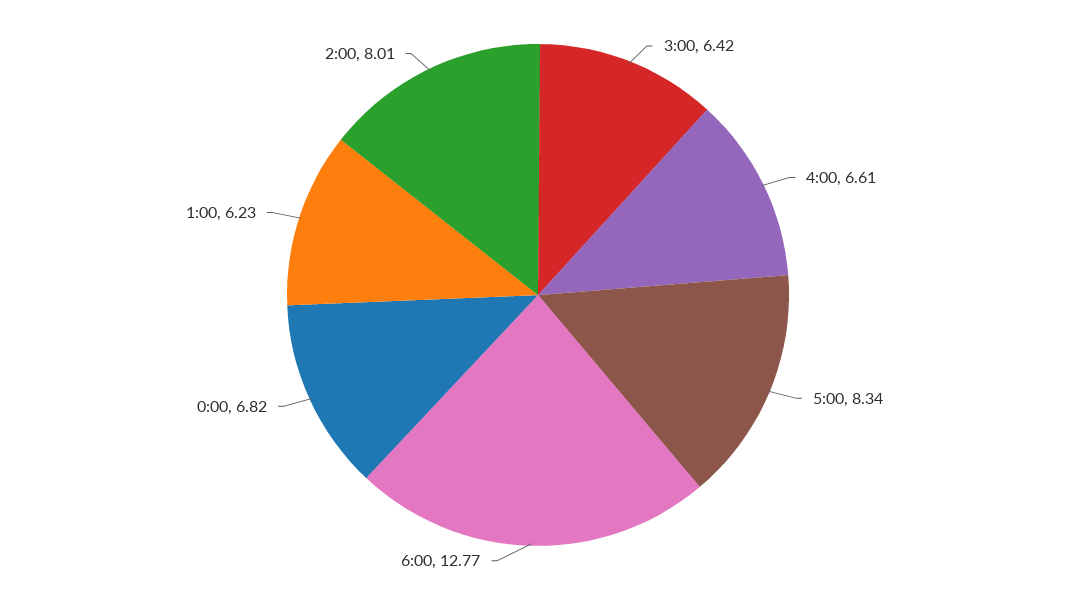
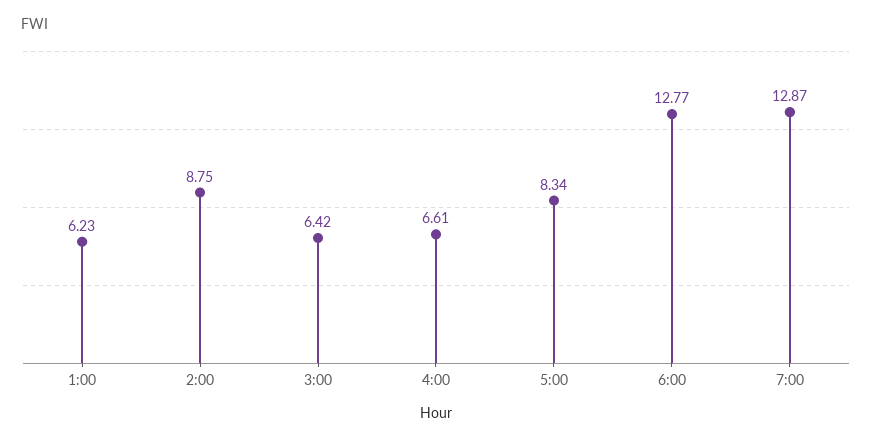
0:00: 6.82 -> none
2:00: 8.01 -> 8.75
7:00: none -> 12.87

